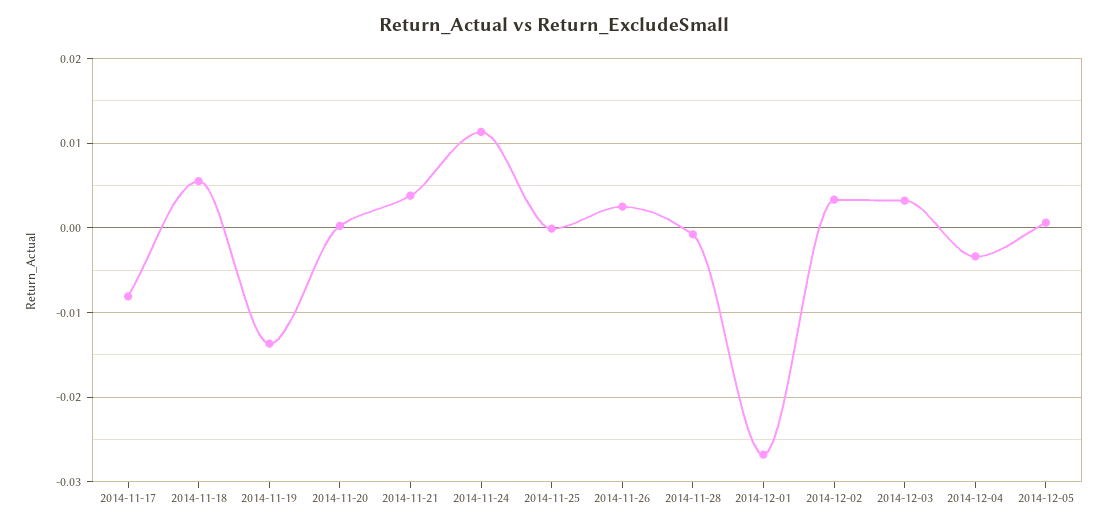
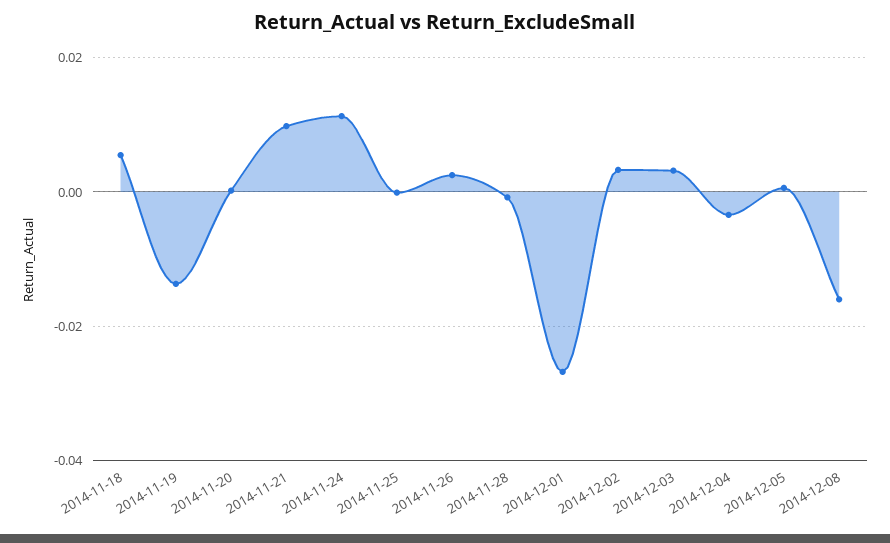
2014-11-17: -0.008 -> none
2014-11-21: 0.004 -> 0.01
2014-12-08: none -> -0.016

